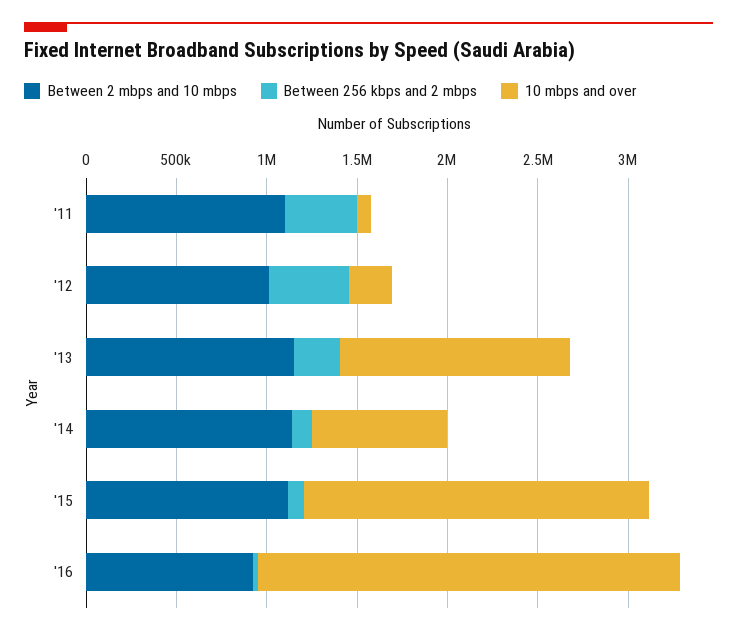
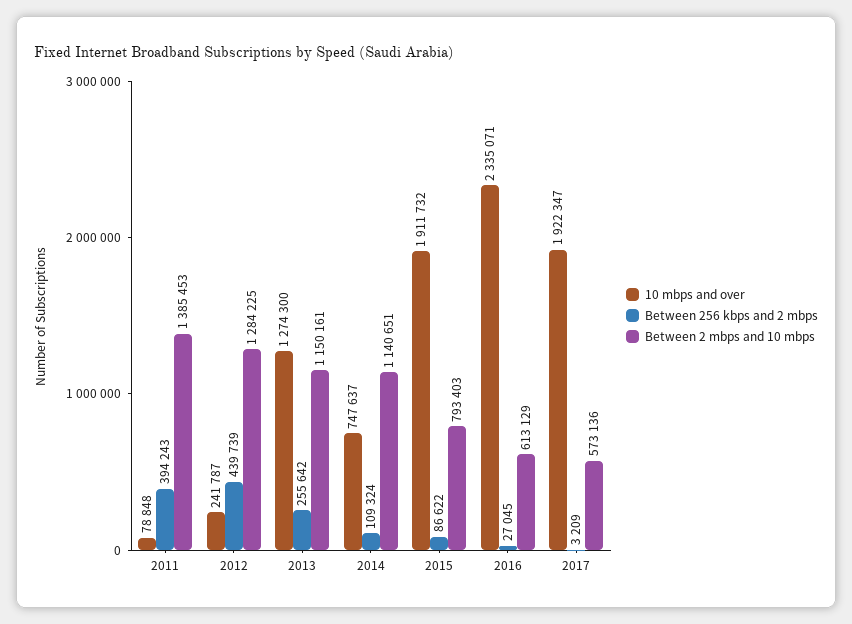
Between 2 mbps and 10 mbps, '11: 1100000 -> 1385453
Between 2 mbps and 10 mbps, '12: 1000000 -> 1284225
Between 2 mbps and 10 mbps, '15: 1100000 -> 793403
Between 2 mbps and 10 mbps, '16: 900000 -> 613129
10 mbps and over, 2017: none -> 1922347
Between 256 kbps and 2 mbps, 2017: none -> 3209
Between 2 mbps and 10 mbps, 2017: none -> 573136

